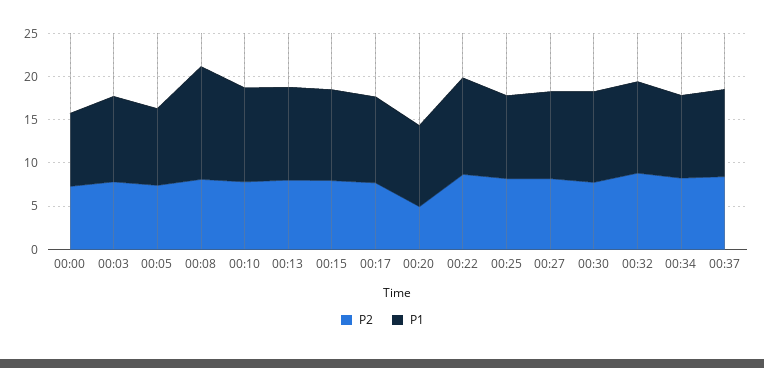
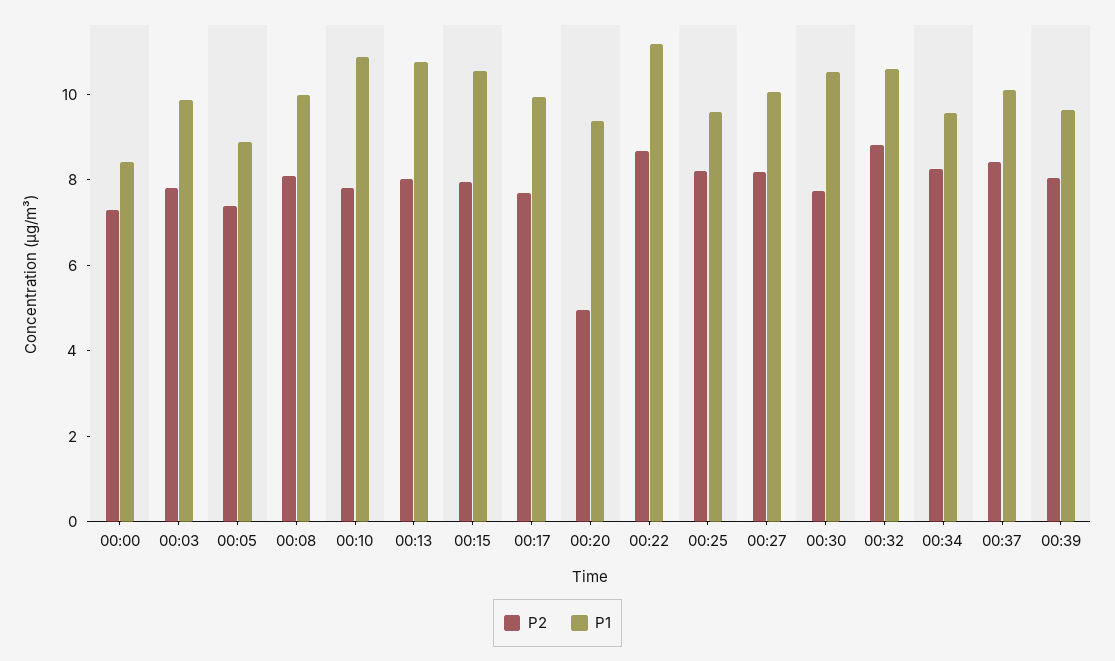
P1, 00:08: 13 -> 10
P2, 00:39: none -> 8
P1, 00:39: none -> 9.5

